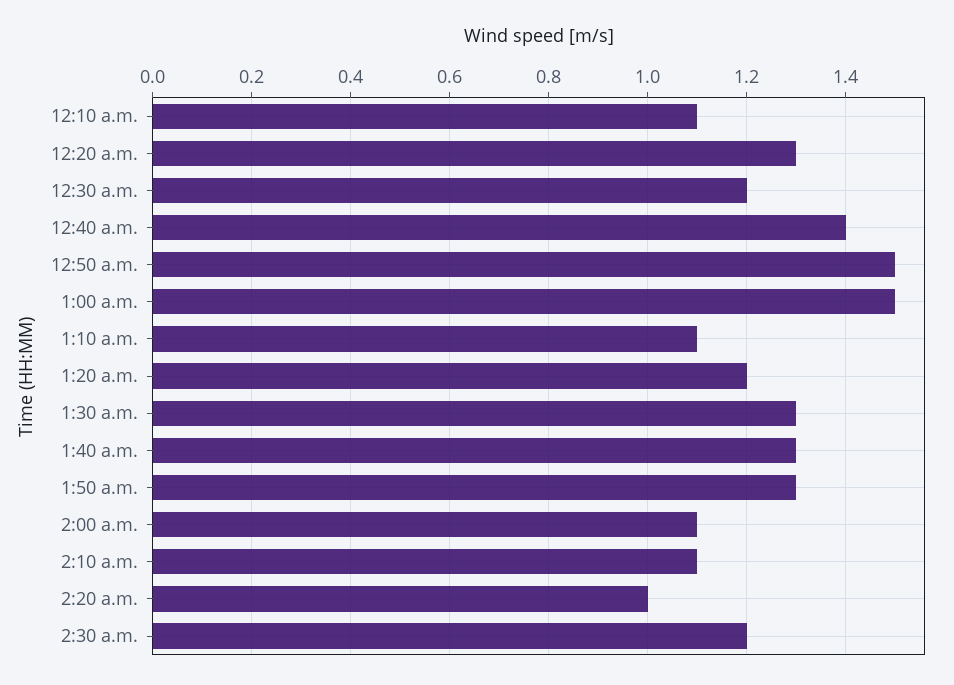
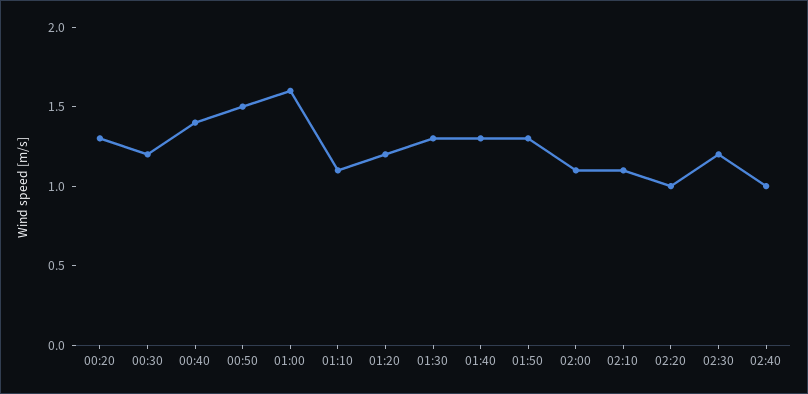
12:10 a.m.: 1.1 -> none
1:00 a.m.: 1.5 -> 1.6
02:40: none -> 1

